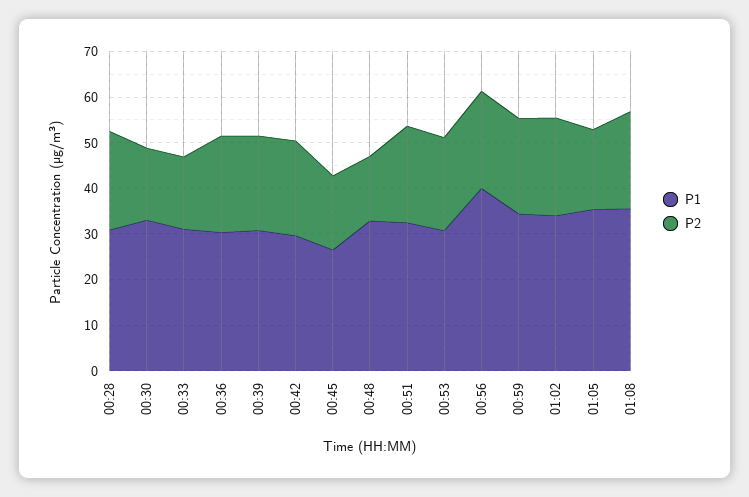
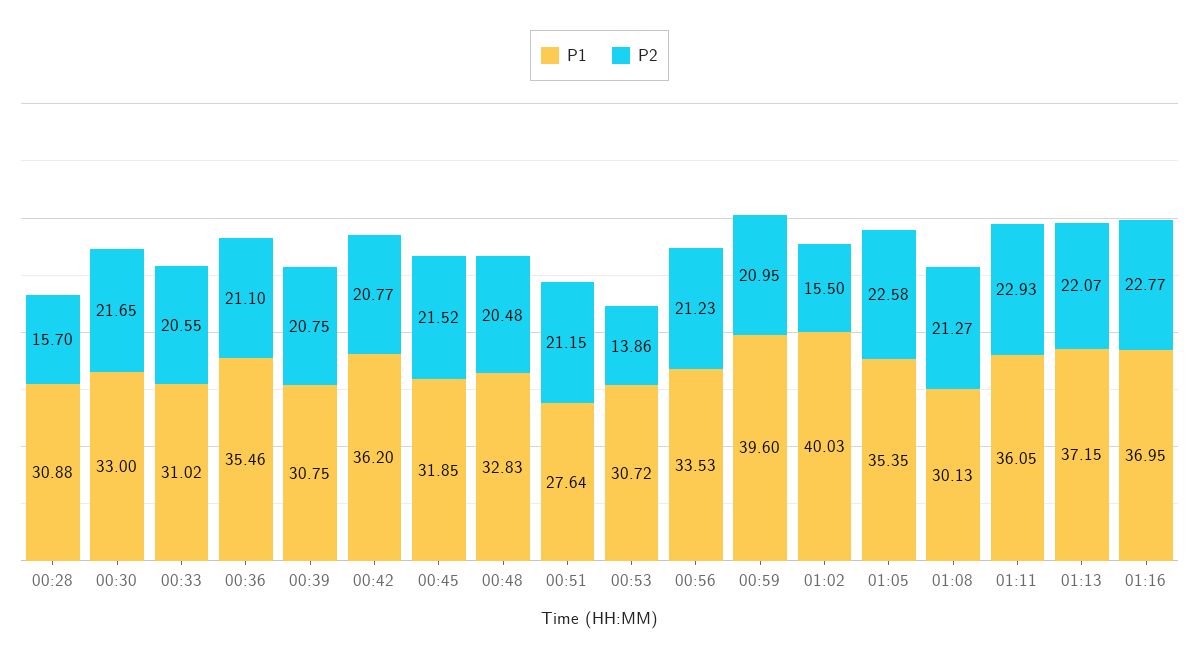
P2, 00:28: 22 -> 15.7
P2, 00:30: 16 -> 21.65
P2, 00:33: 16 -> 20.55
P1, 00:36: 30 -> 35.46
P1, 00:42: 30 -> 36.2
P1, 00:45: 26 -> 31.85
P2, 00:45: 16 -> 21.52
P2, 00:48: 14 -> 20.48
P1, 00:51: 32 -> 27.64
P2, 00:53: 20 -> 13.86
P1, 00:56: 40 -> 33.53
P1, 00:59: 34 -> 39.6
P1, 01:02: 34 -> 40.03
P2, 01:02: 22 -> 15.5
P2, 01:05: 18 -> 22.58
P1, 01:08: 36 -> 30.13
P1, 01:11: none -> 36.05
P2, 01:11: none -> 22.93
P1, 01:13: none -> 37.15
P2, 01:13: none -> 22.07
P1, 01:16: none -> 36.95
P2, 01:16: none -> 22.77

